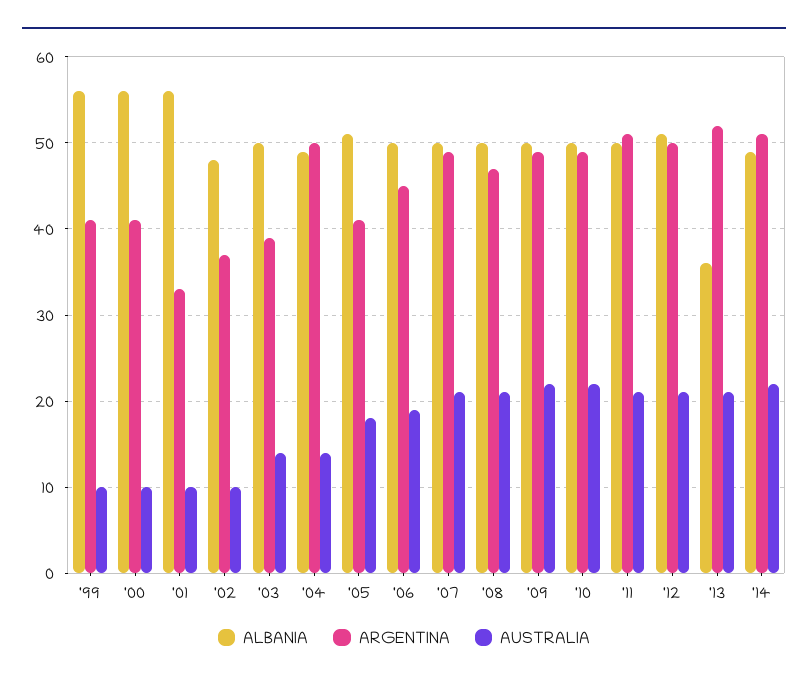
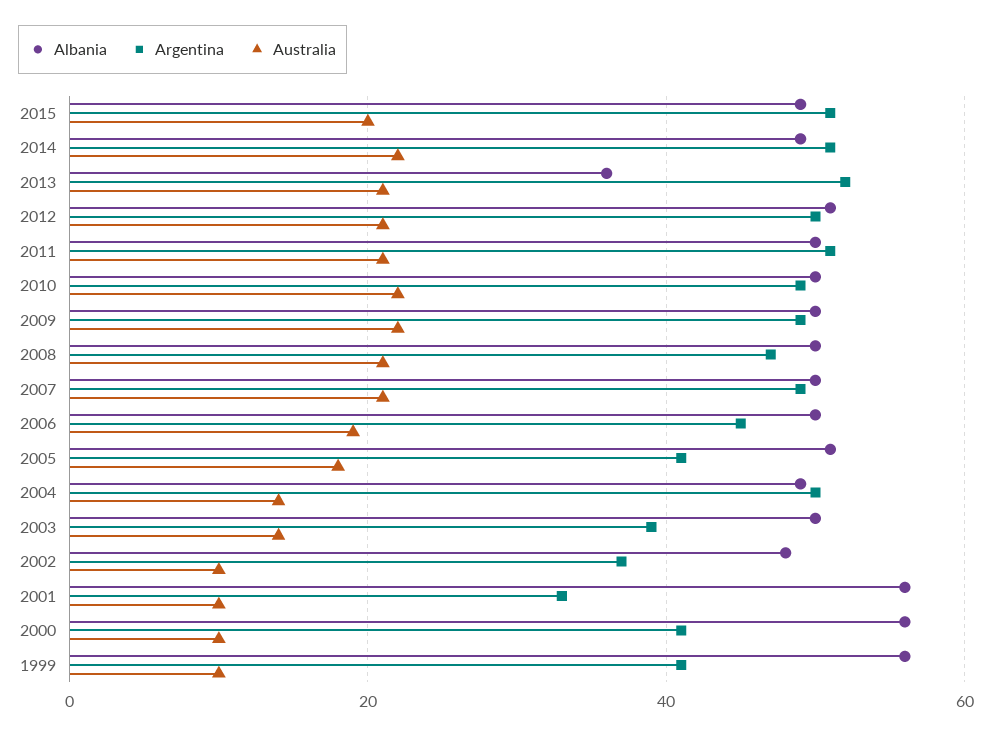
ALBANIA, 2015: none -> 50
ARGENTINA, 2015: none -> 50
AUSTRALIA, 2015: none -> 20

